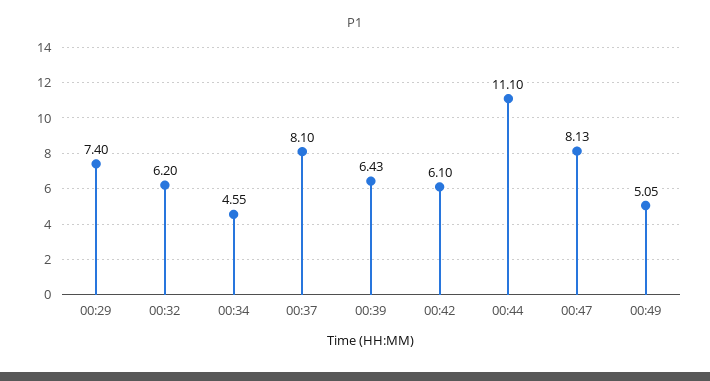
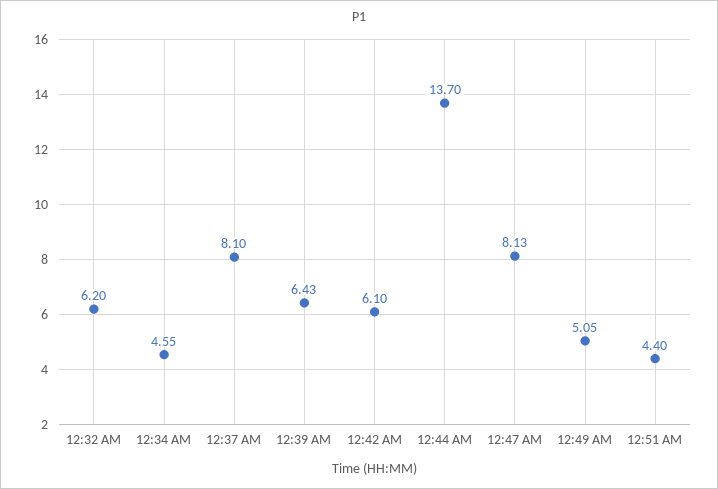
00:29: 7.4 -> none
00:44: 11.1 -> 13.7
12:51 AM: none -> 4.4

